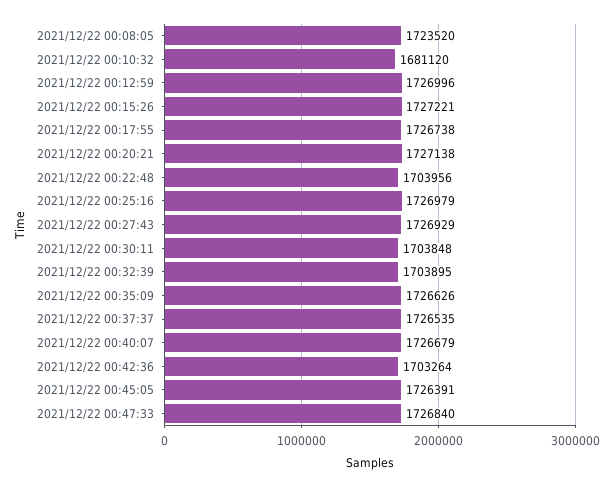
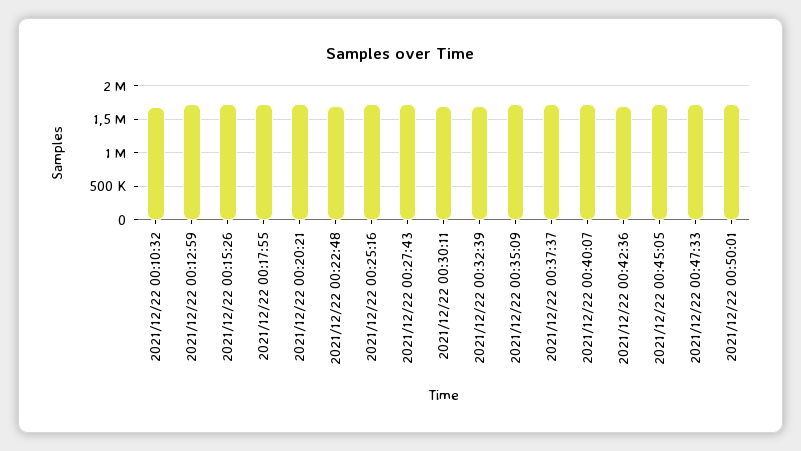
2021/12/22 00:08:05: 1723520 -> none
2021/12/22 00:50:01: none -> 1700000

